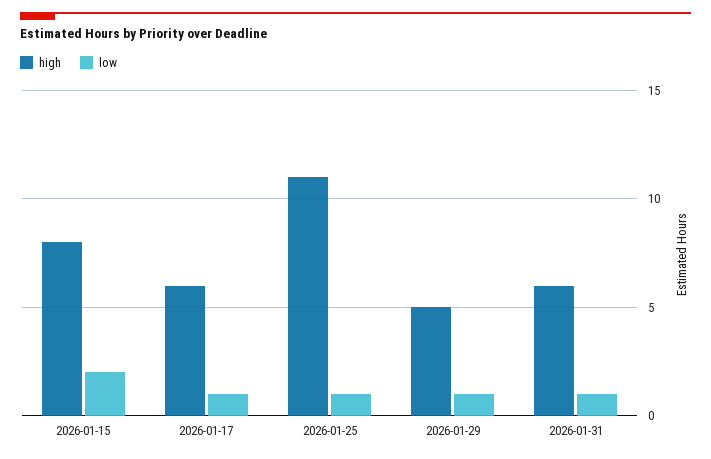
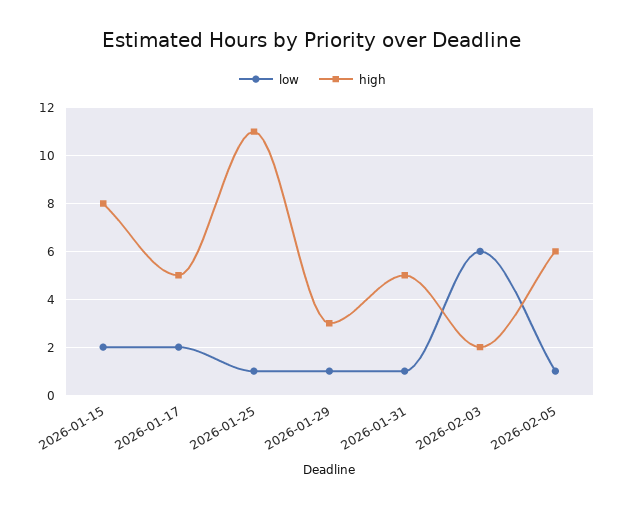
high, 2026-01-17: 6 -> 5
low, 2026-01-17: 1 -> 2
high, 2026-01-29: 5 -> 3
high, 2026-01-31: 6 -> 5
low, 2026-02-03: none -> 6
high, 2026-02-03: none -> 2
low, 2026-02-05: none -> 1
high, 2026-02-05: none -> 6

